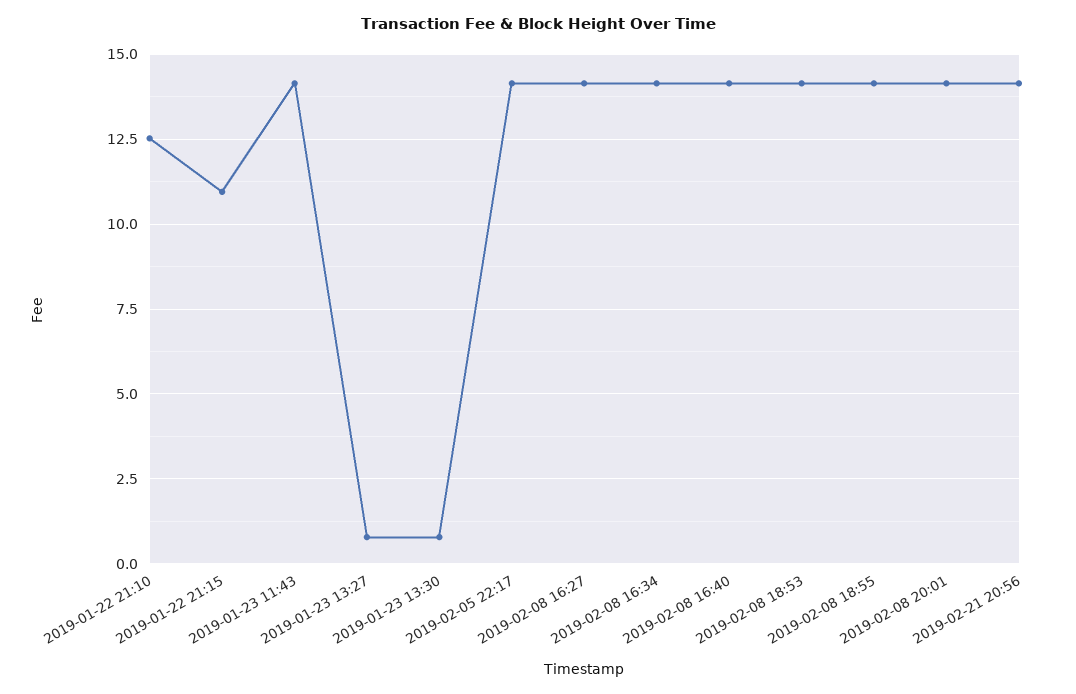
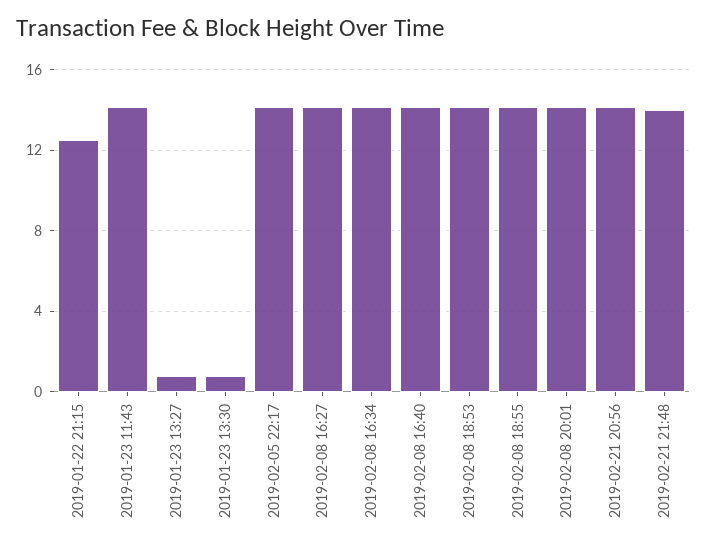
2019-01-22 21:10: 12.5 -> none
2019-01-22 21:15: 11 -> 12.5
2019-02-21 21:48: none -> 14

